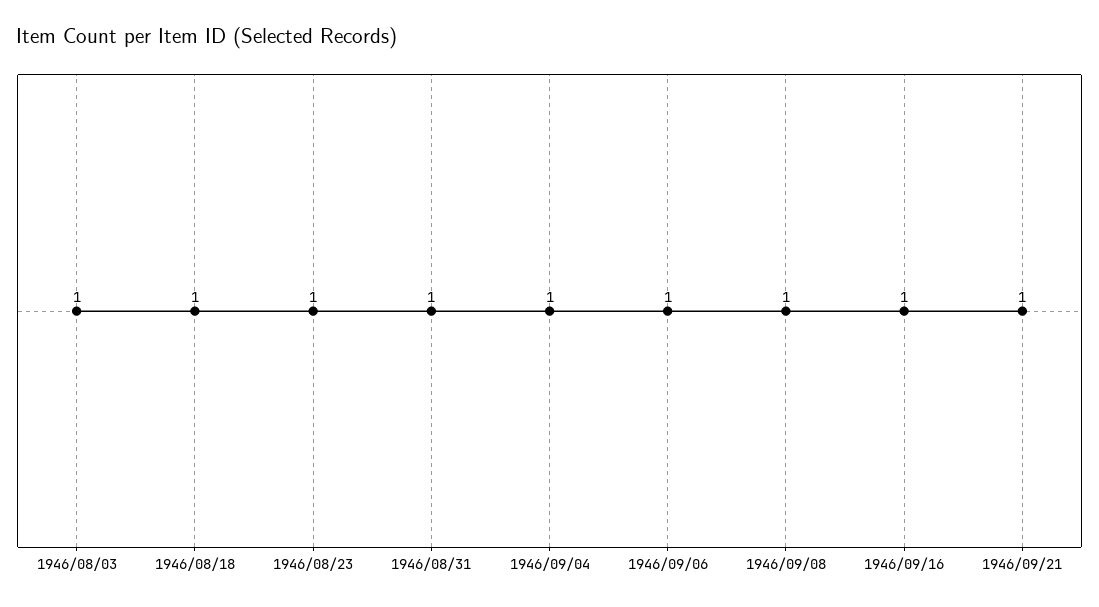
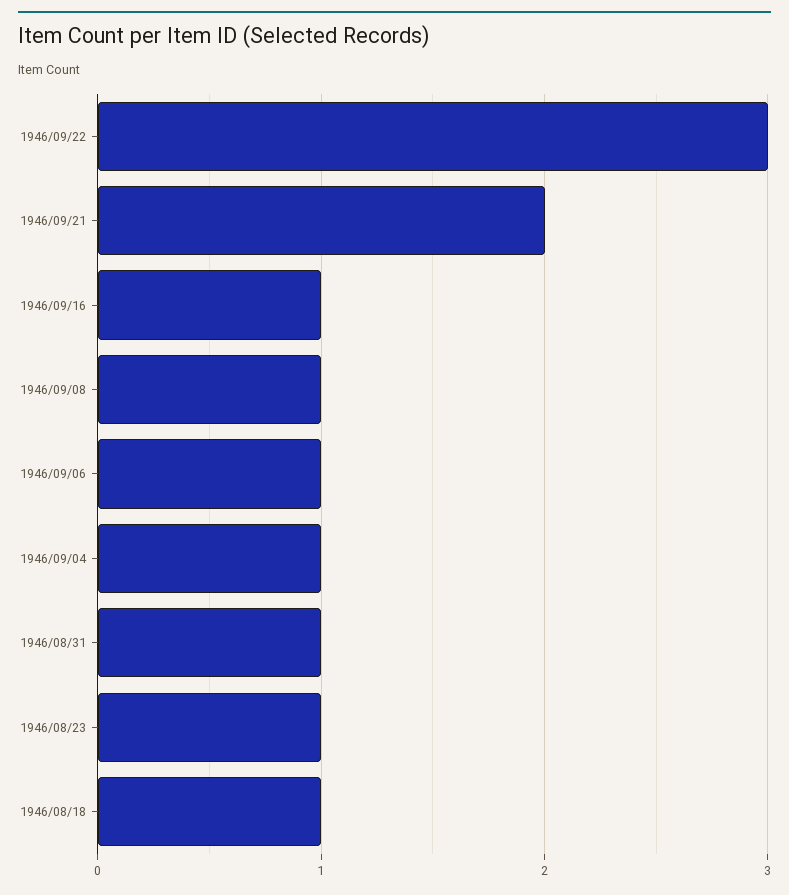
1946/08/03: 1 -> none
1946/09/21: 1 -> 2
1946/09/22: none -> 3

